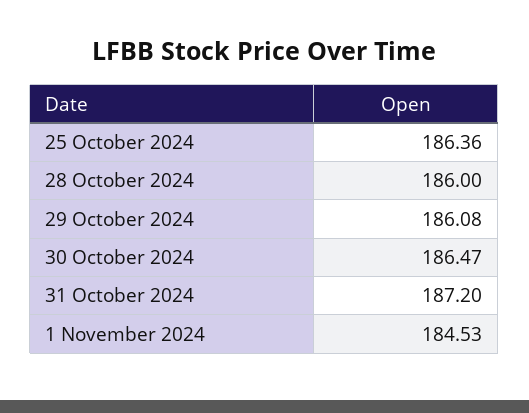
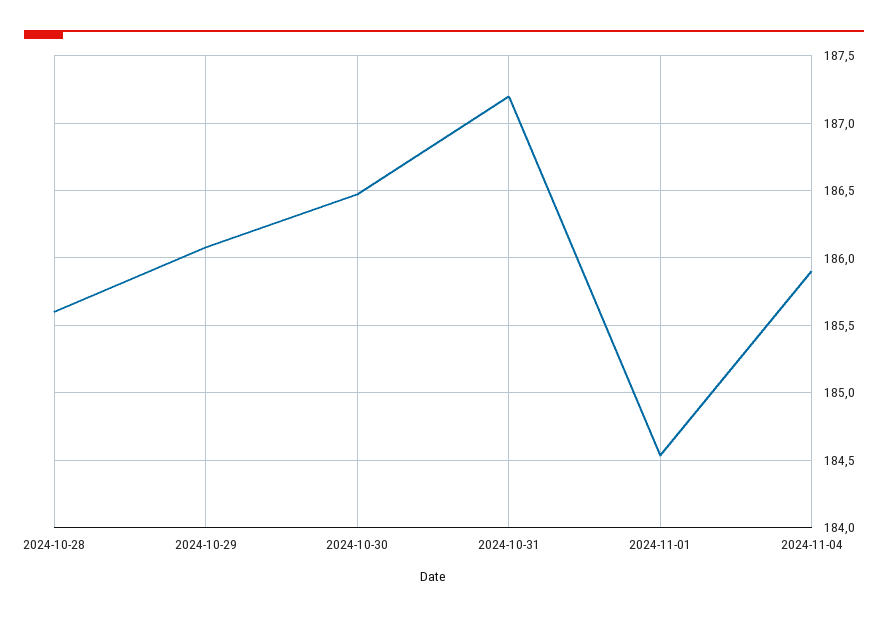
25 October 2024: 186.36 -> none
28 October 2024: 186 -> 185.6
2024-11-04: none -> 185.9

